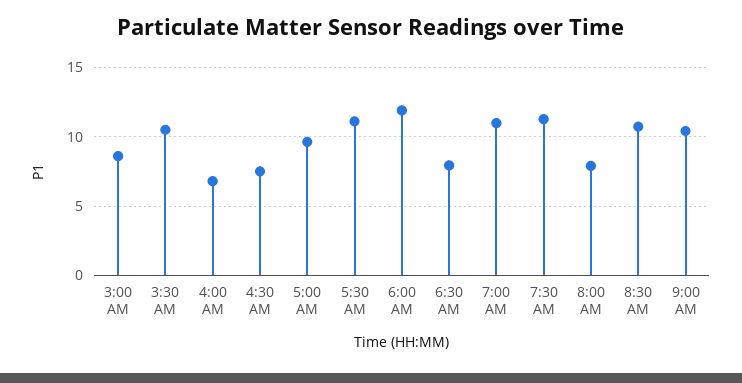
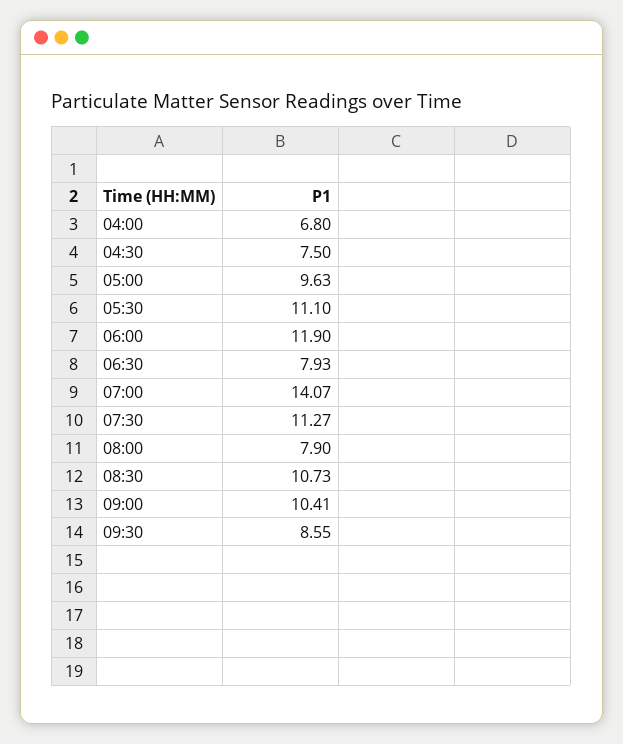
3:00 AM: 8.5 -> none
3:30 AM: 10.5 -> none
7:00 AM: 11 -> 14.07
09:30: none -> 8.55

